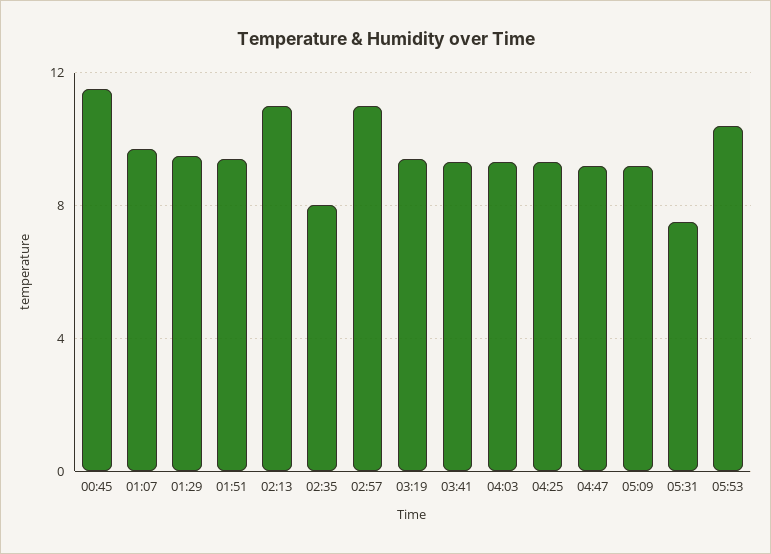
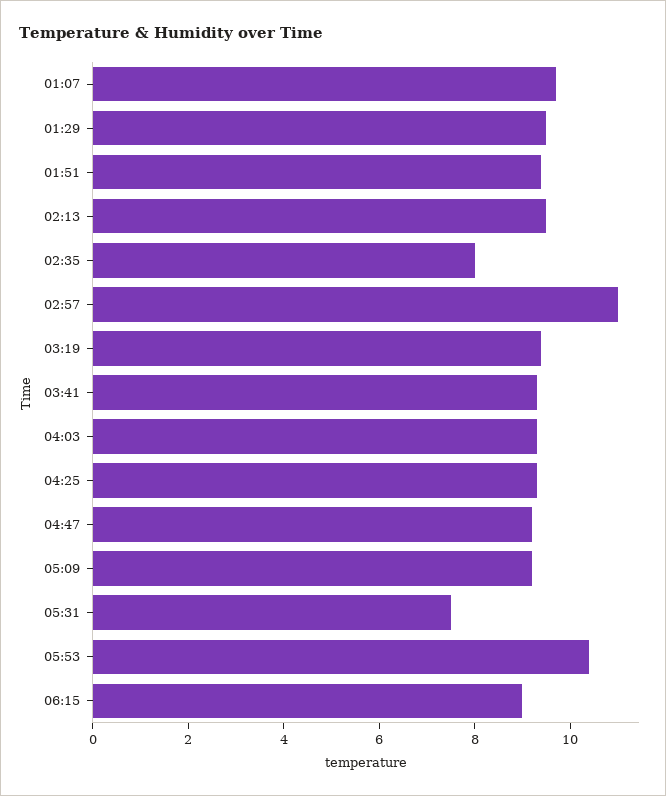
00:45: 11.5 -> none
02:13: 11 -> 9.5
06:15: none -> 9

